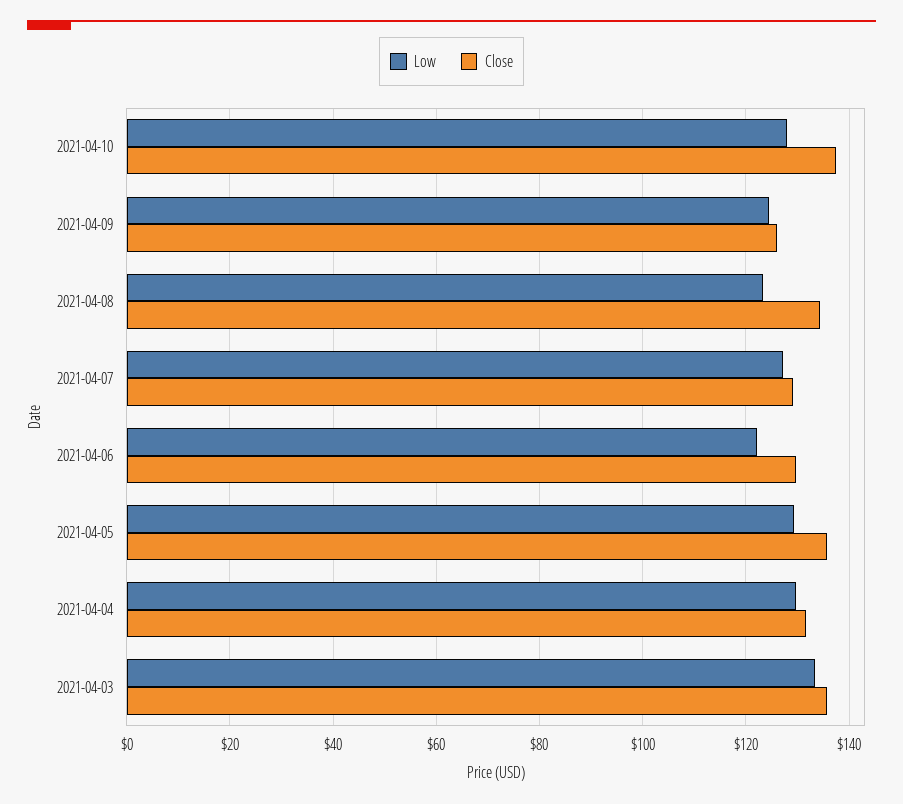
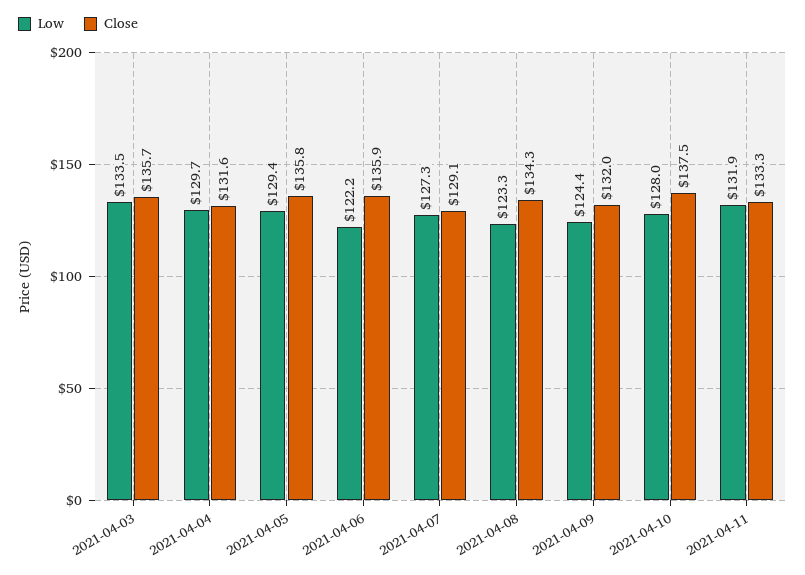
Close, 2021-04-09: 126 -> 132
Close, 2021-04-06: 130 -> 135.9
Low, 2021-04-11: none -> 131.9
Close, 2021-04-11: none -> 133.3

